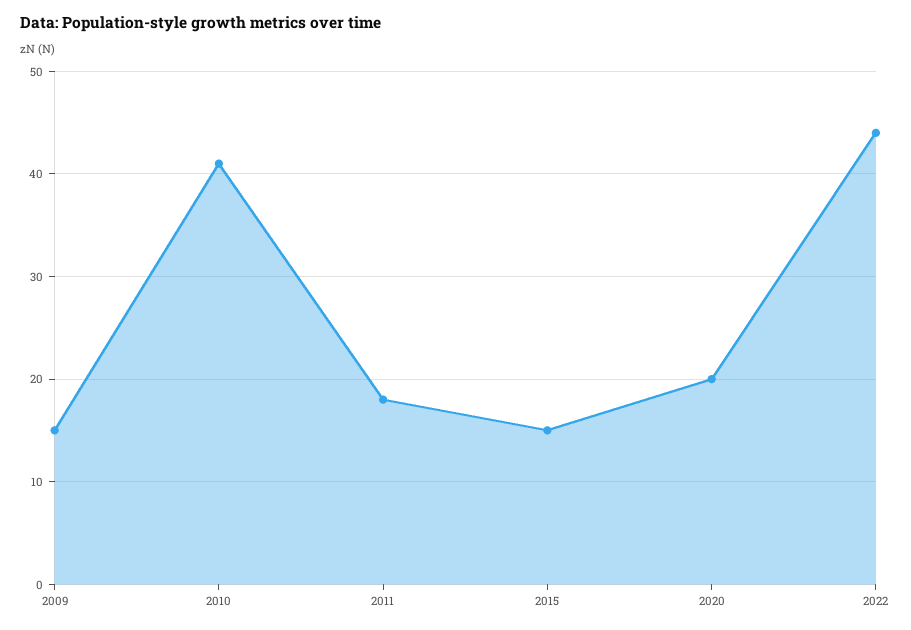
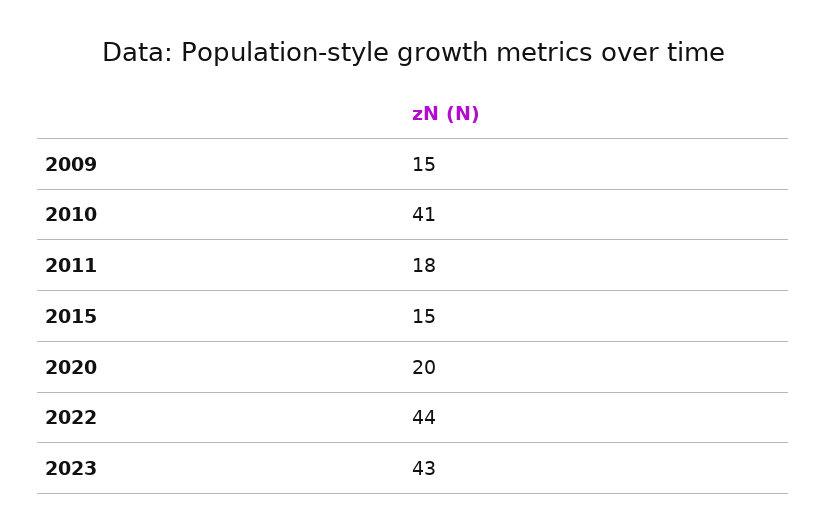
2023: none -> 43

